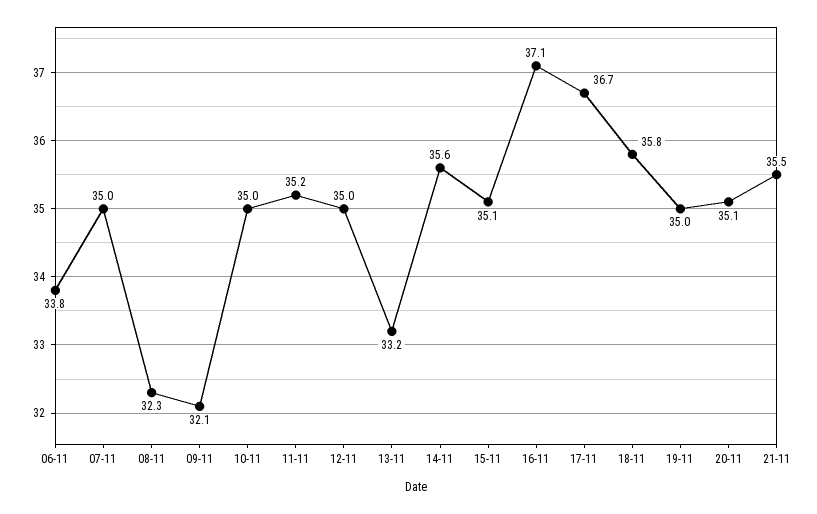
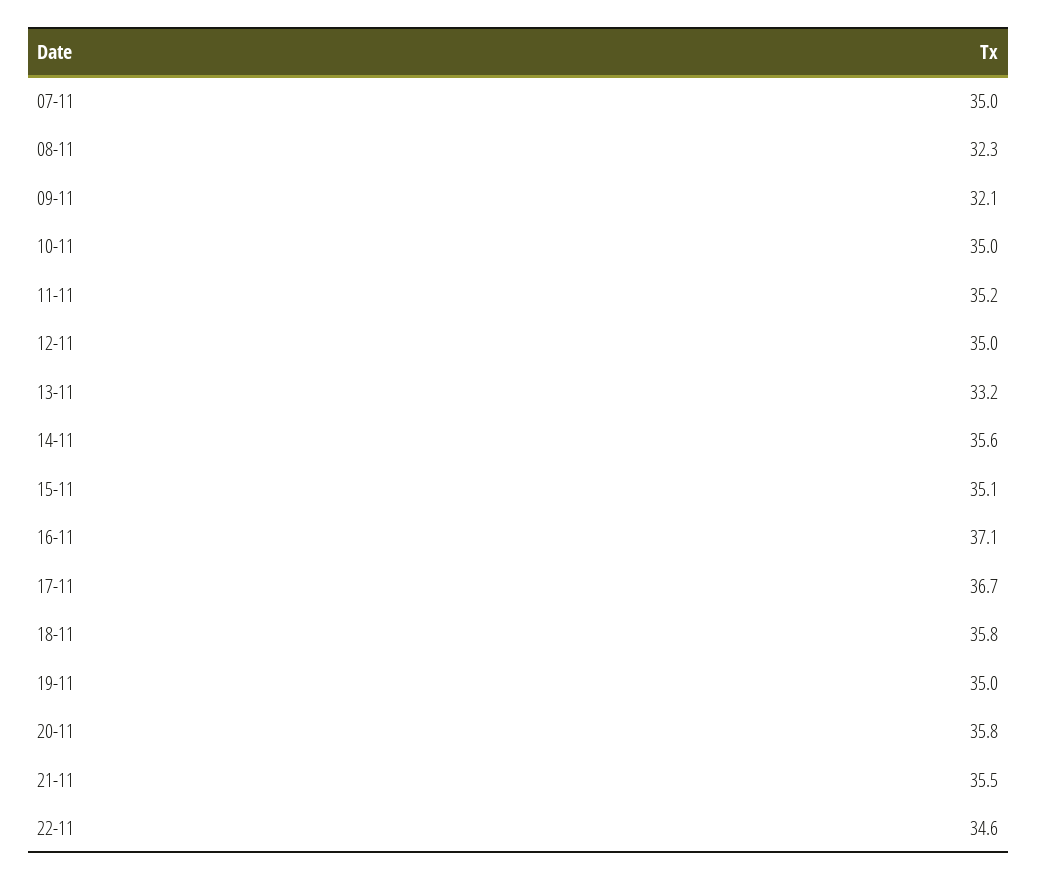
06-11: 33.8 -> none
20-11: 35.1 -> 35.8
22-11: none -> 34.6

